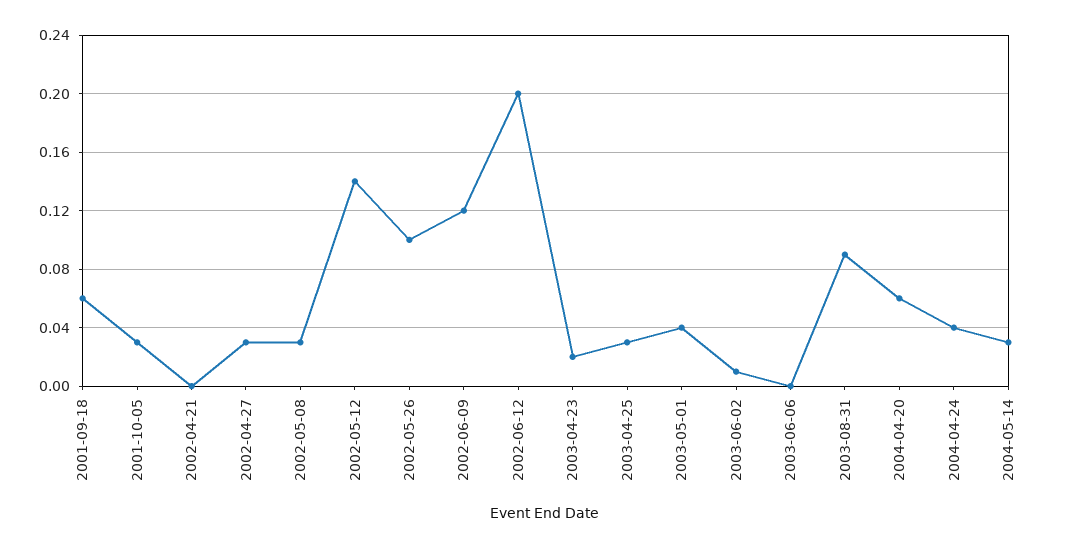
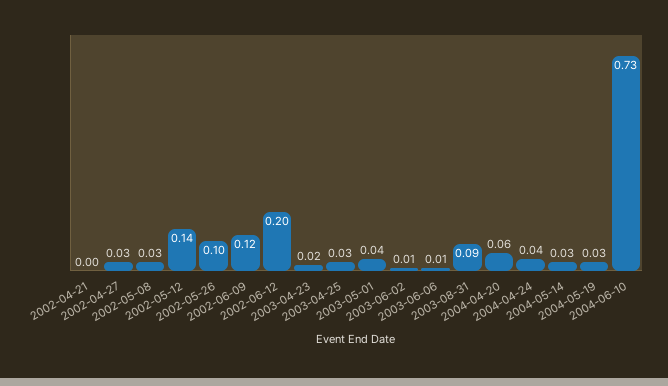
2001-09-18: 0.06 -> none
2001-10-05: 0.03 -> none
2003-06-06: 0 -> 0.01
2004-05-19: none -> 0.03
2004-06-10: none -> 0.73

